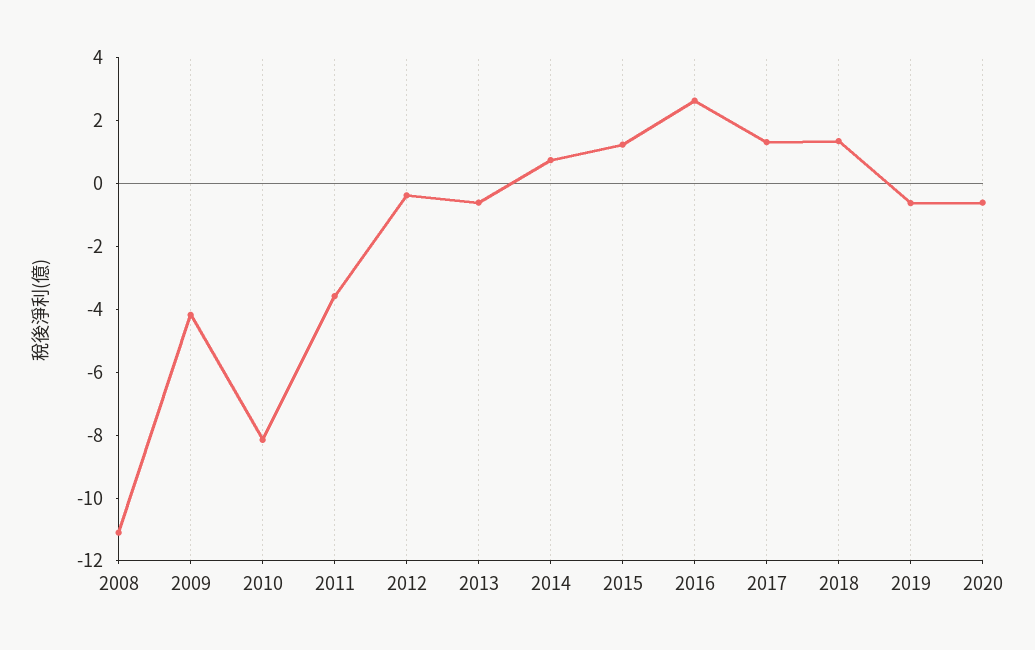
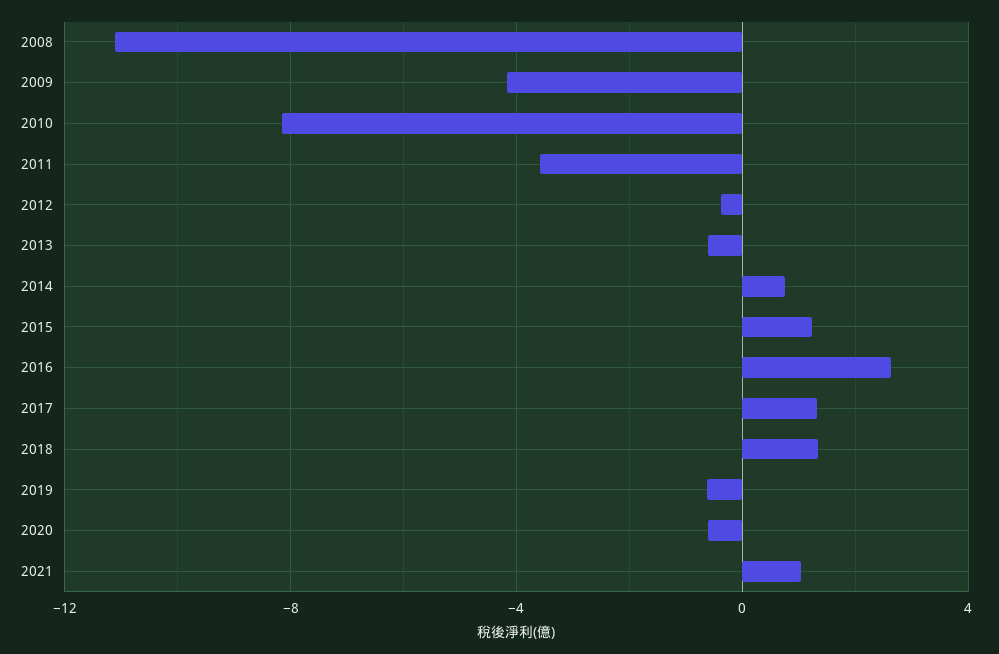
2021: none -> 1

